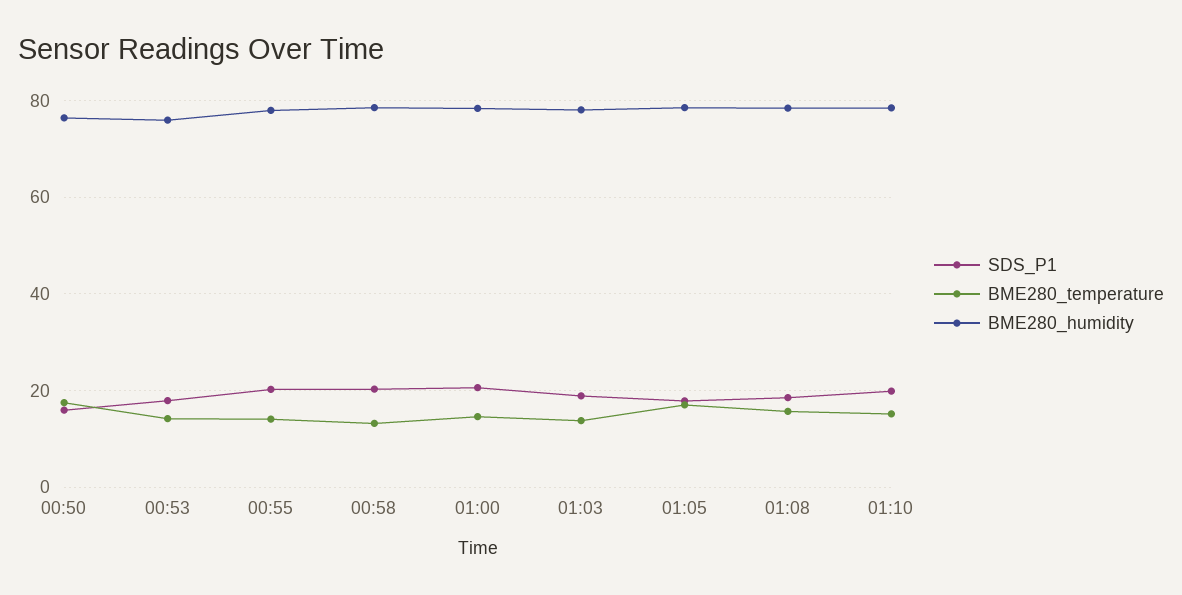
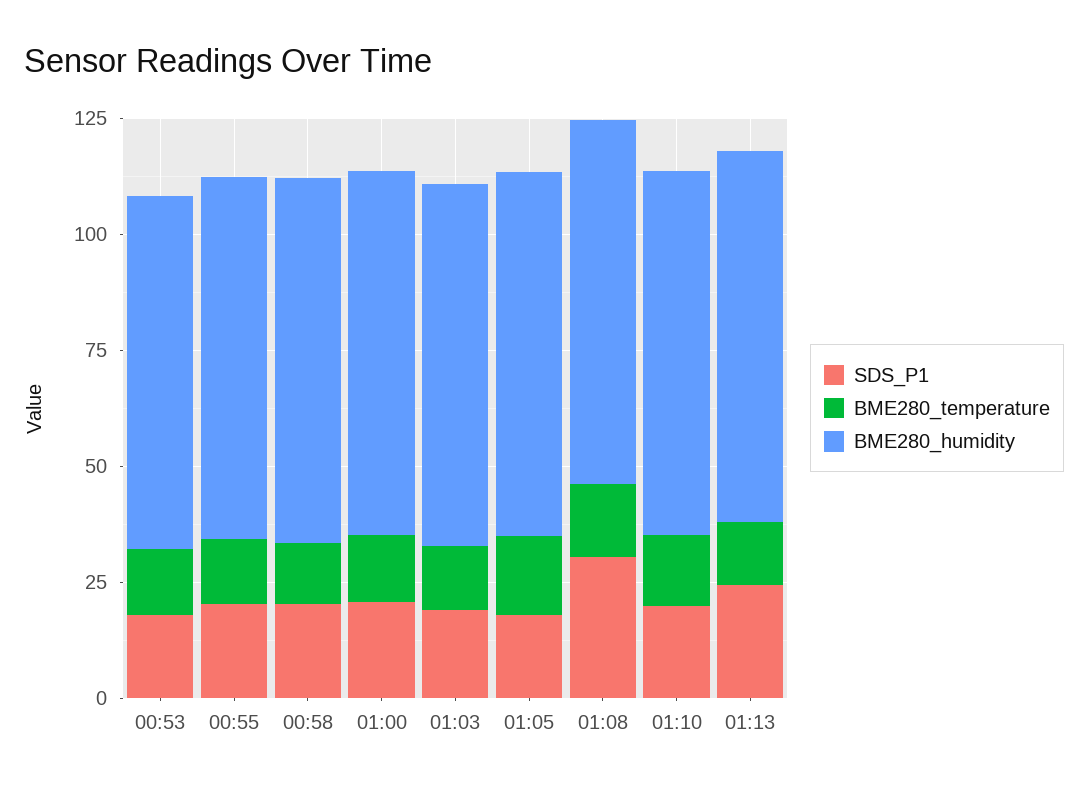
SDS_P1, 00:50: 16 -> none
BME280_temperature, 00:50: 18 -> none
BME280_humidity, 00:50: 76 -> none
SDS_P1, 01:08: 18 -> 30
SDS_P1, 01:13: none -> 25
BME280_temperature, 01:13: none -> 15
BME280_humidity, 01:13: none -> 80

